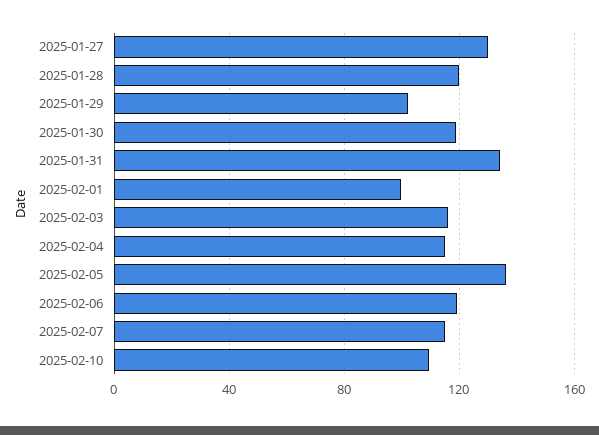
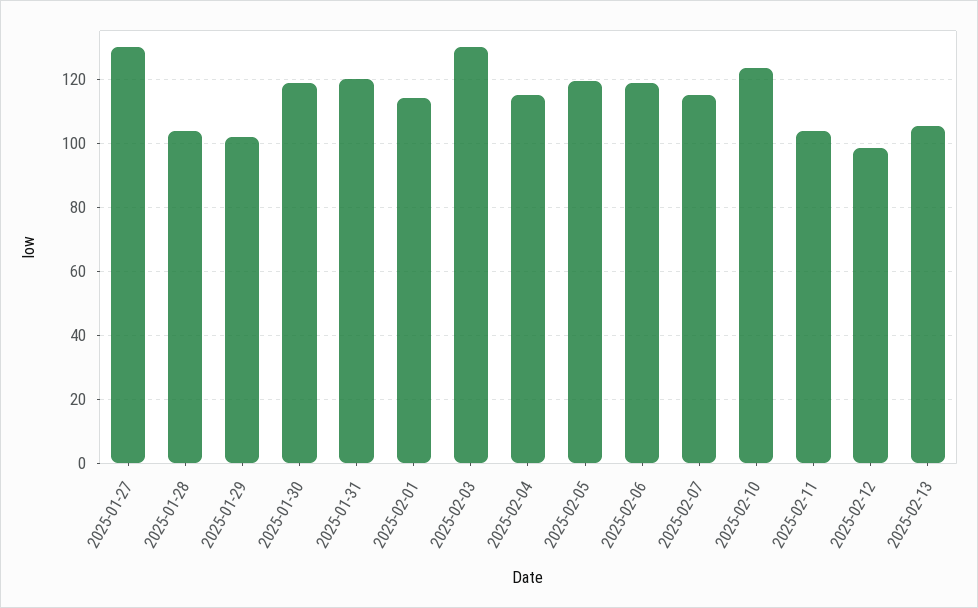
2025-01-28: 120 -> 104
2025-01-31: 135 -> 120
2025-02-01: 100 -> 114
2025-02-03: 115 -> 130
2025-02-05: 135 -> 120
2025-02-10: 110 -> 124
2025-02-11: none -> 104
2025-02-12: none -> 98
2025-02-13: none -> 106

